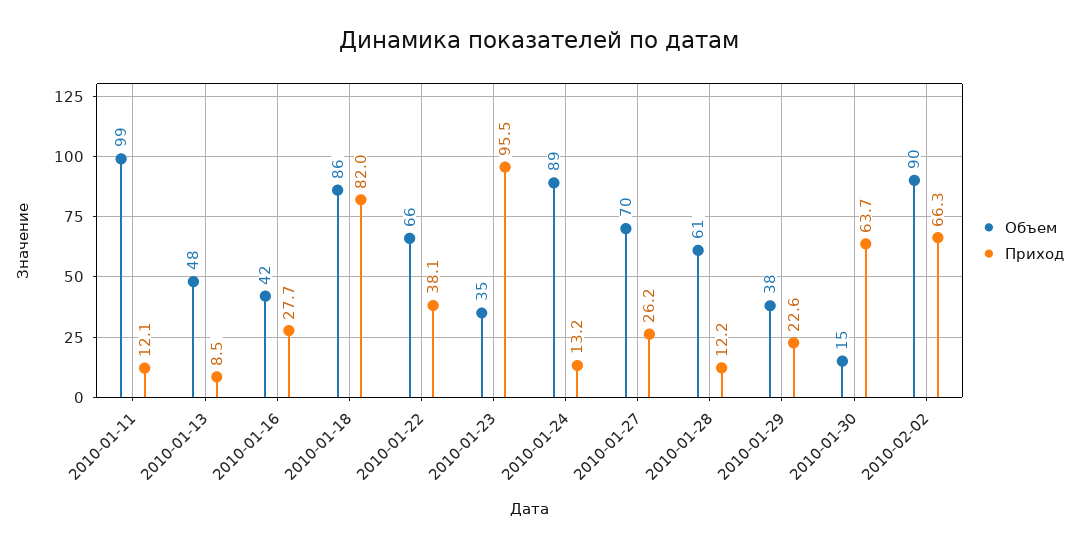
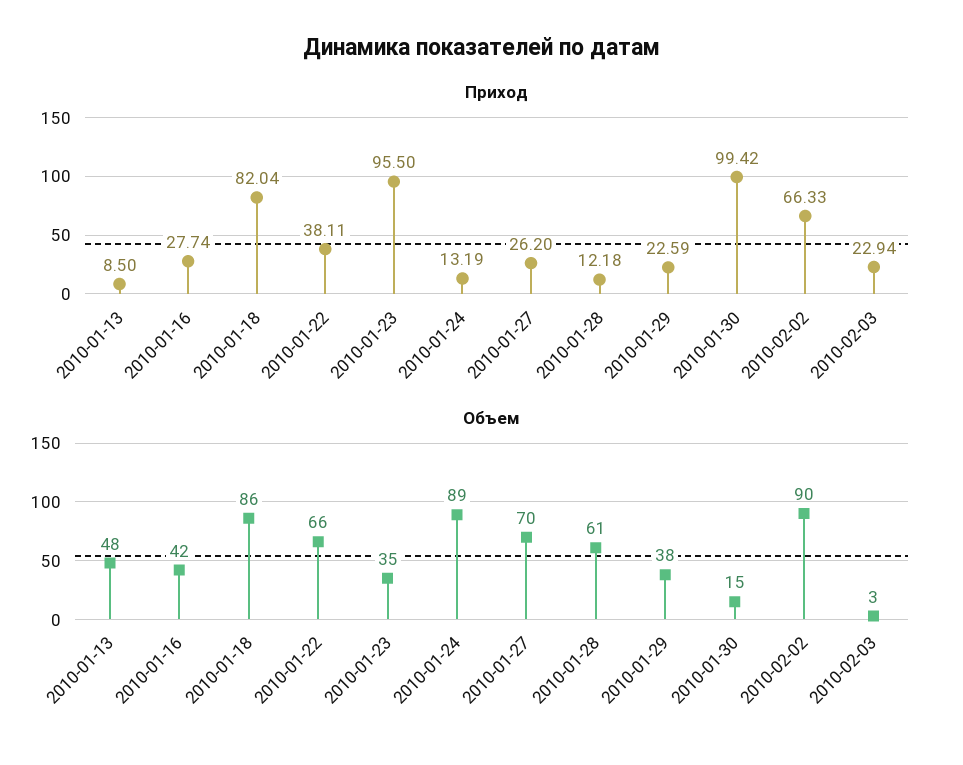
Объем, 2010-01-11: 99 -> none
Приход, 2010-01-11: 12.1 -> none
Приход, 2010-01-30: 63.7 -> 99.42
Приход, 2010-02-03: none -> 22.94
Объем, 2010-02-03: none -> 3

